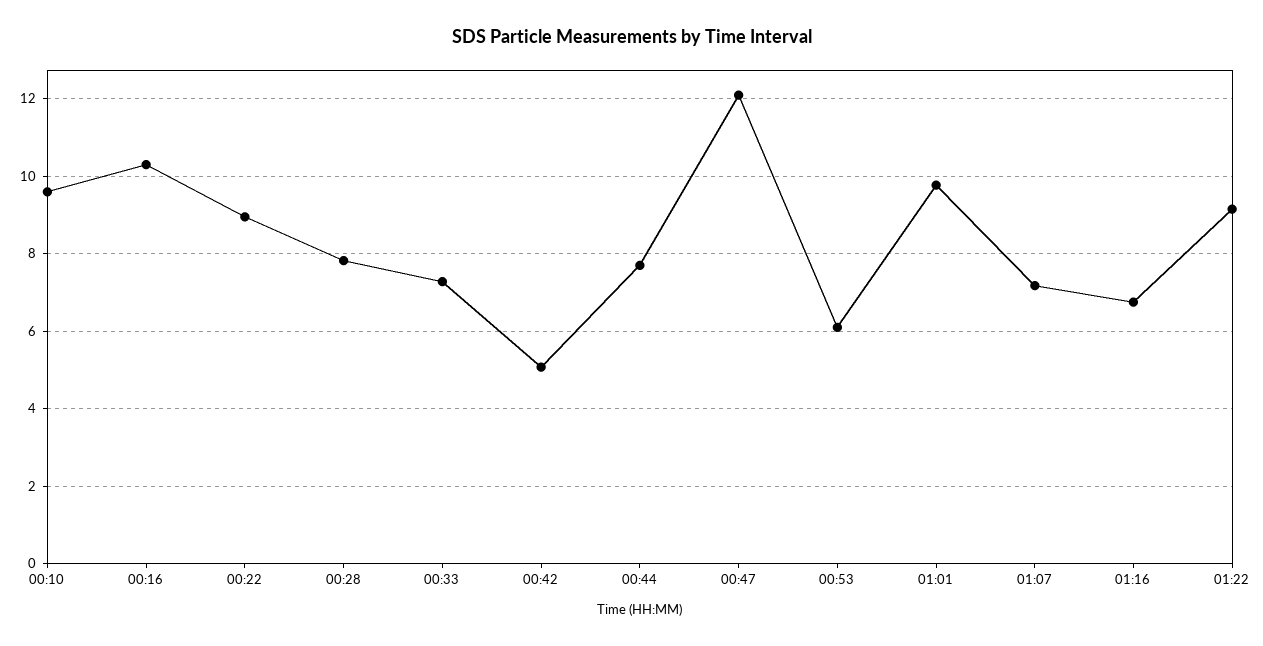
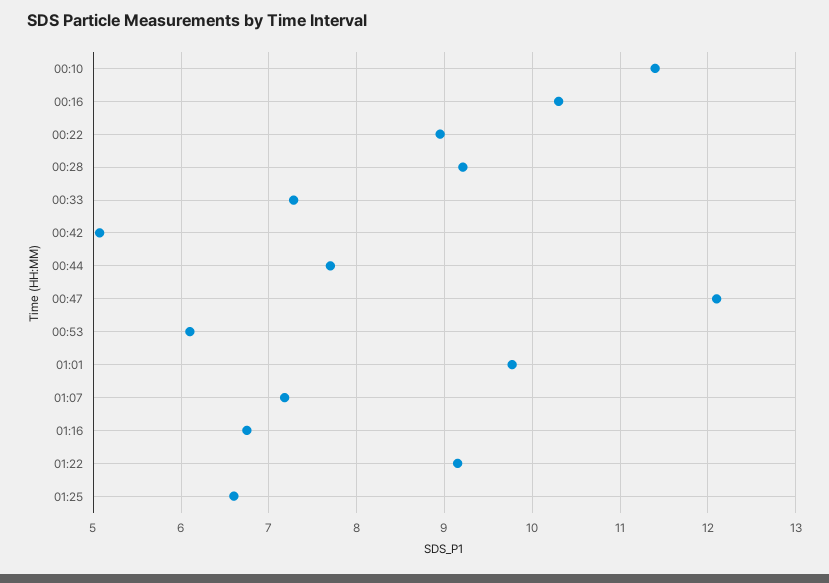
00:10: 9.6 -> 11.4
00:28: 7.8 -> 9.2
01:25: none -> 6.6

